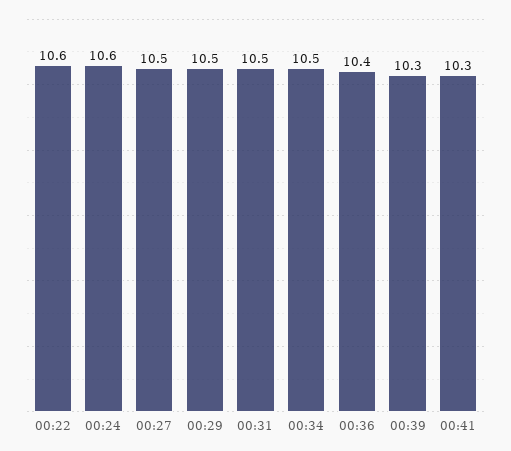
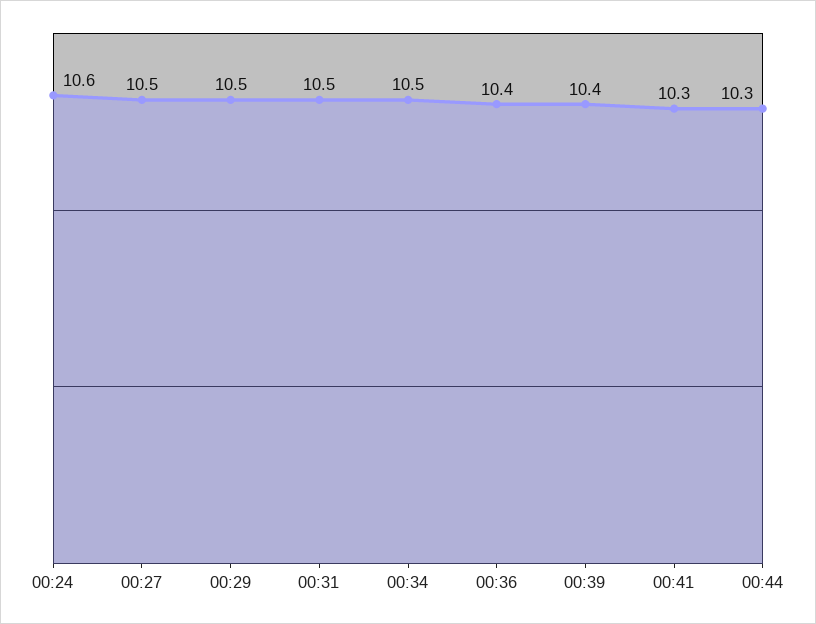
00:22: 10.6 -> none
00:39: 10.3 -> 10.4
00:44: none -> 10.3

